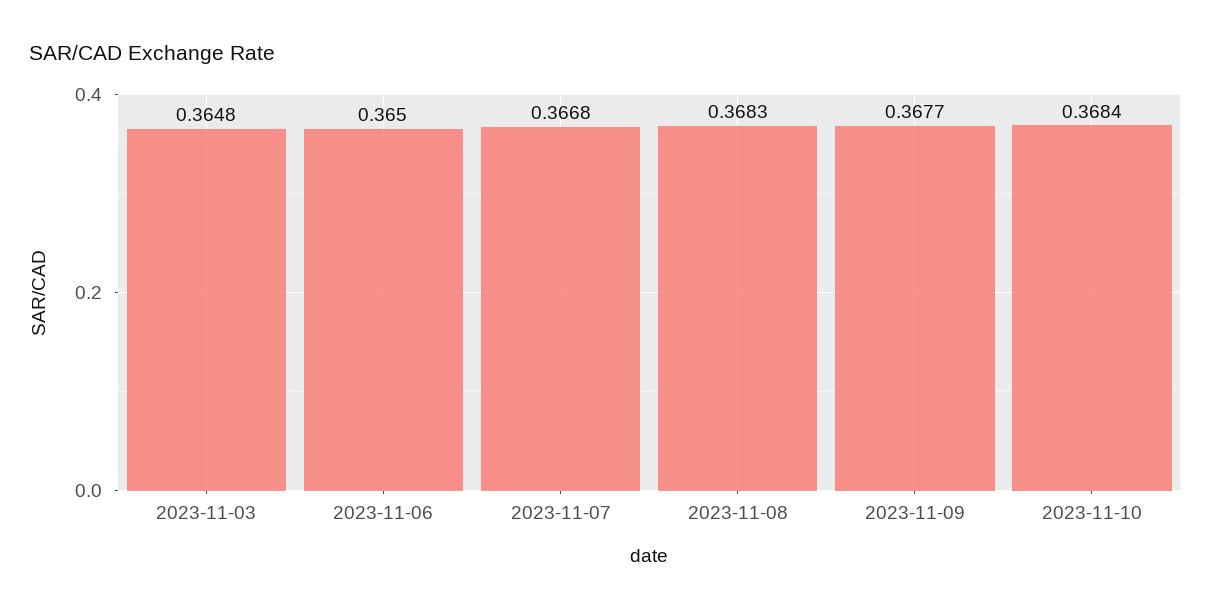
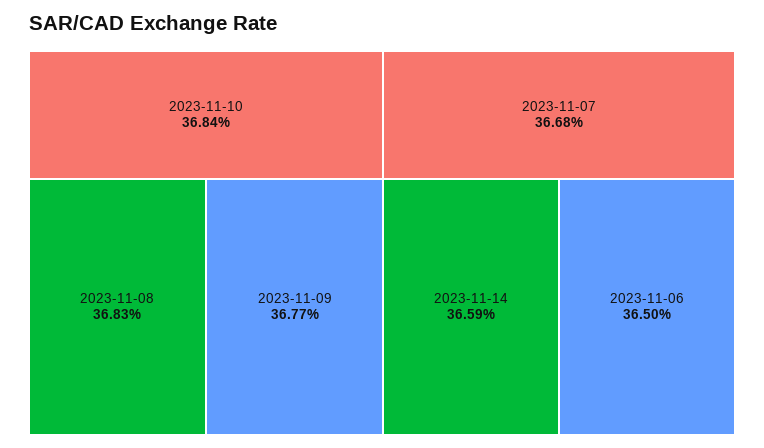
2023-11-03: 0.3648 -> none
2023-11-14: none -> 0.3659

